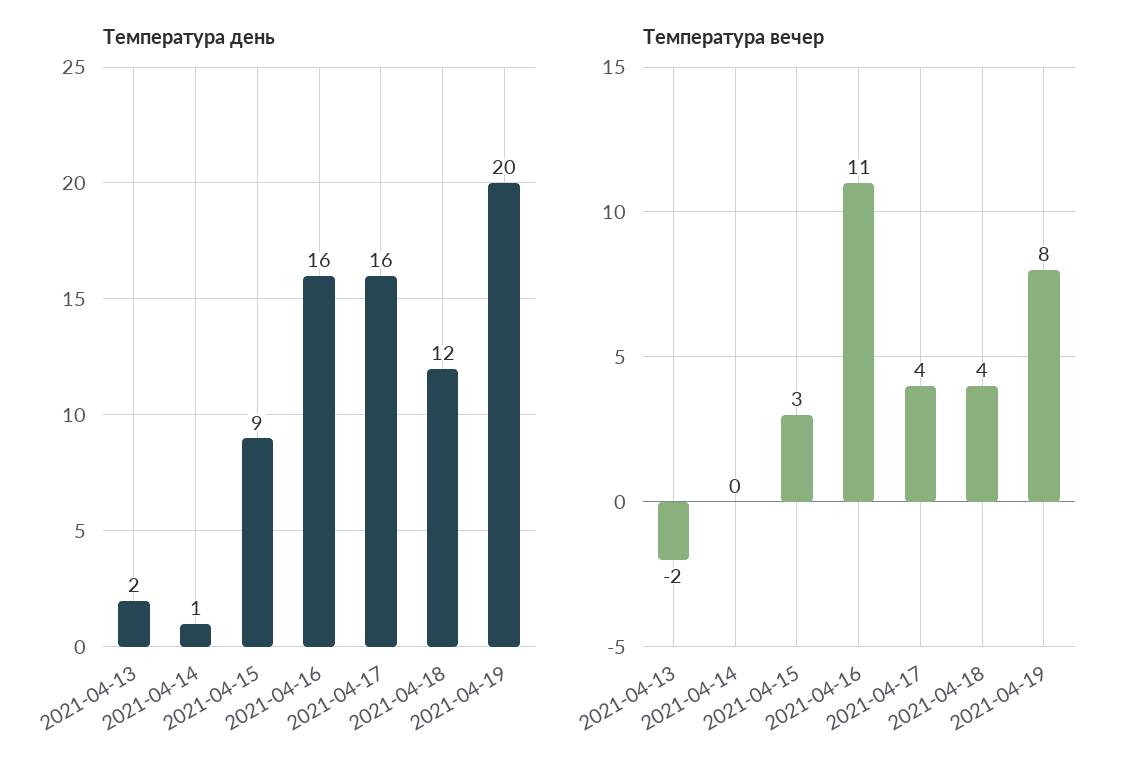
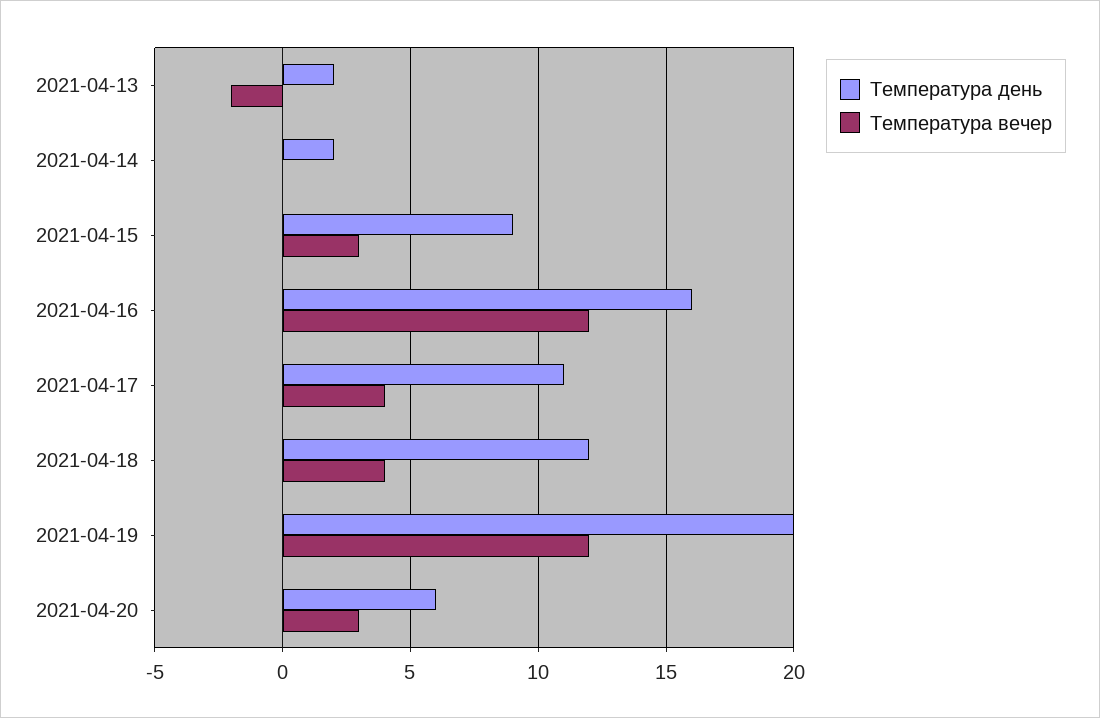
Температура день, 2021-04-14: 1 -> 2
Температура день, 2021-04-17: 16 -> 11
Температура вечер, 2021-04-16: 11 -> 12
Температура вечер, 2021-04-19: 8 -> 12
Температура день, 2021-04-20: none -> 6
Температура вечер, 2021-04-20: none -> 3

